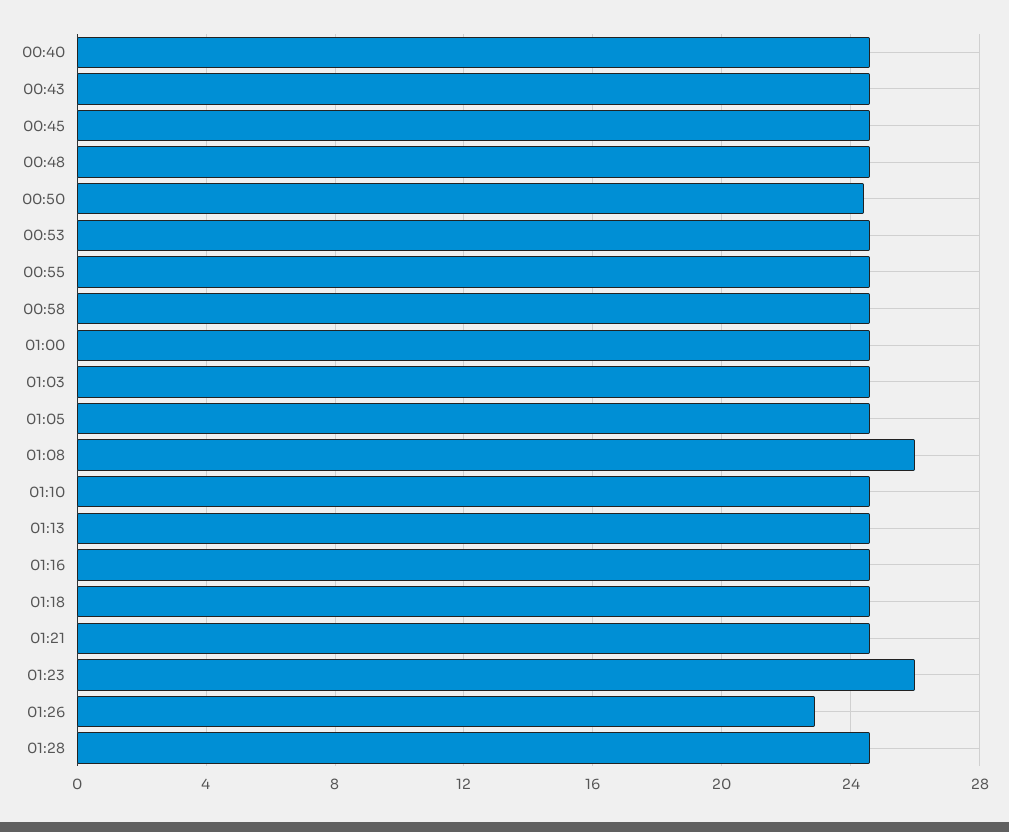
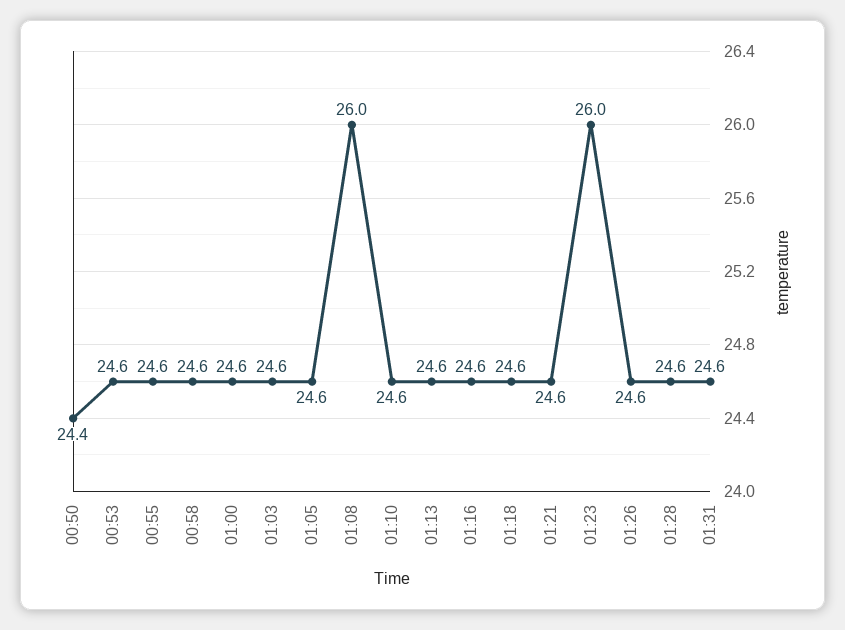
00:40: 24.5 -> none
00:43: 24.5 -> none
00:45: 24.5 -> none
00:48: 24.5 -> none
01:26: 23 -> 24.6
01:31: none -> 24.6

